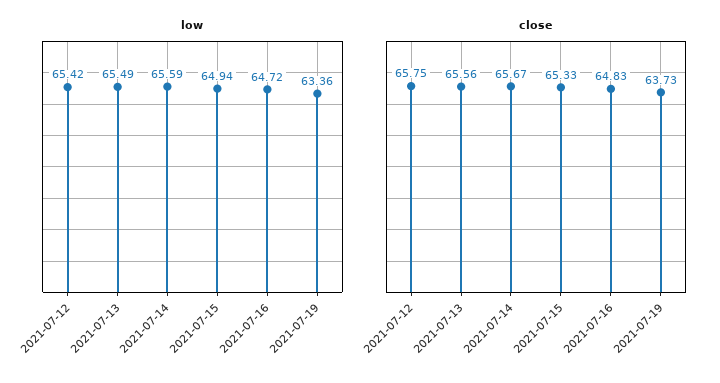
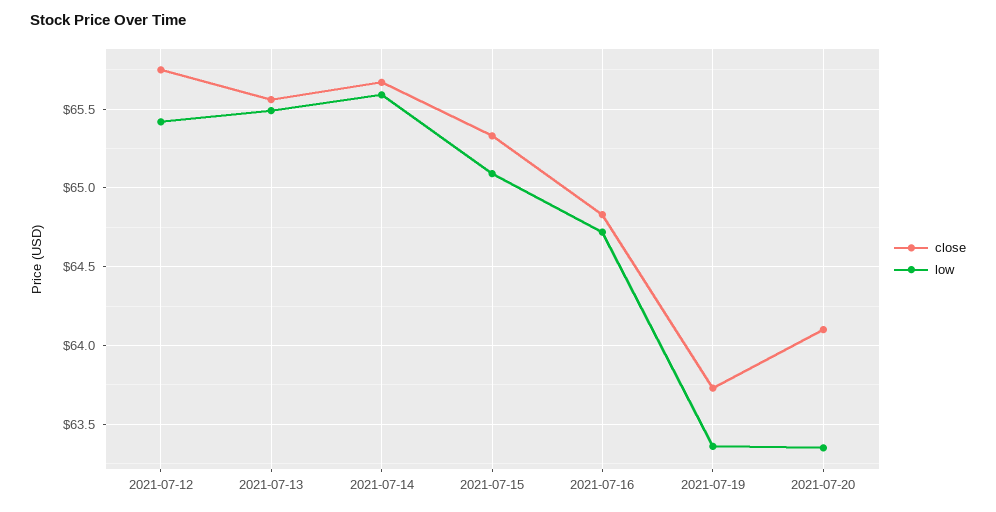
low, 2021-07-15: 64.94 -> 65.1
close, 2021-07-20: none -> 64.1
low, 2021-07-20: none -> 63.35

